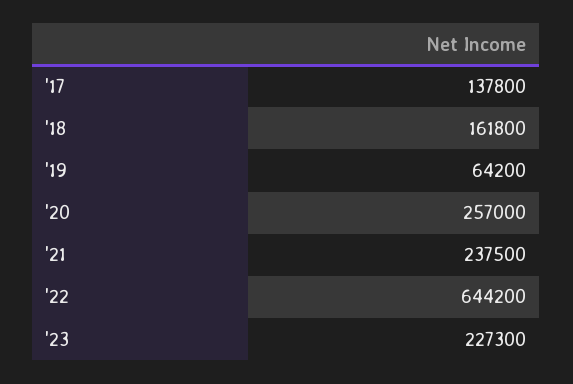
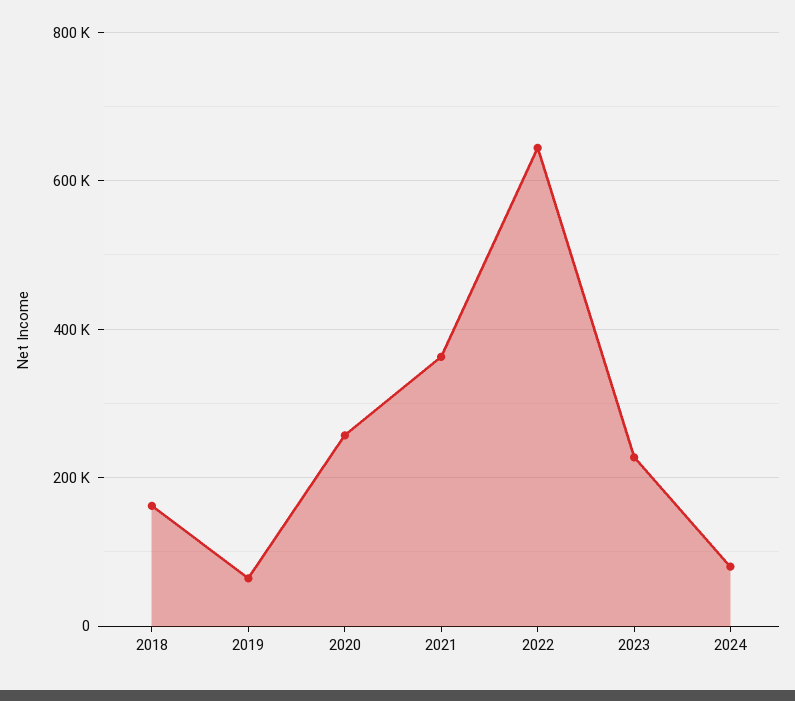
'17: 137800 -> none
'21: 237500 -> 360000
2024: none -> 80000

